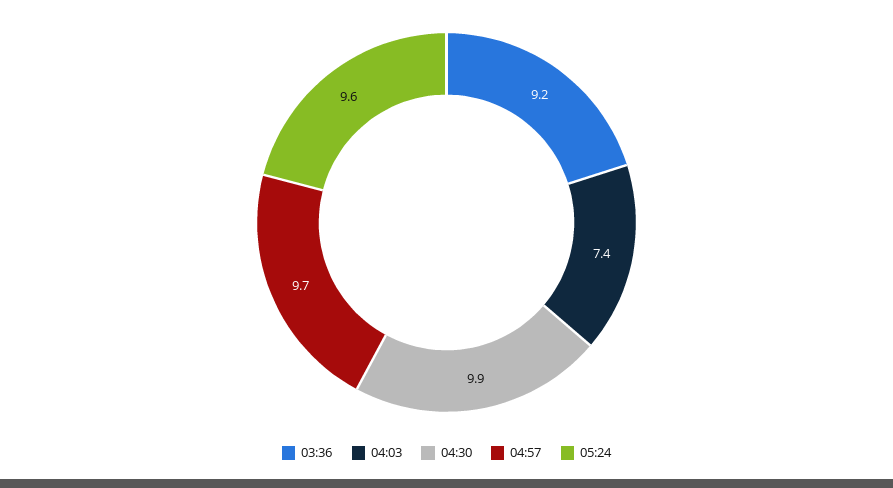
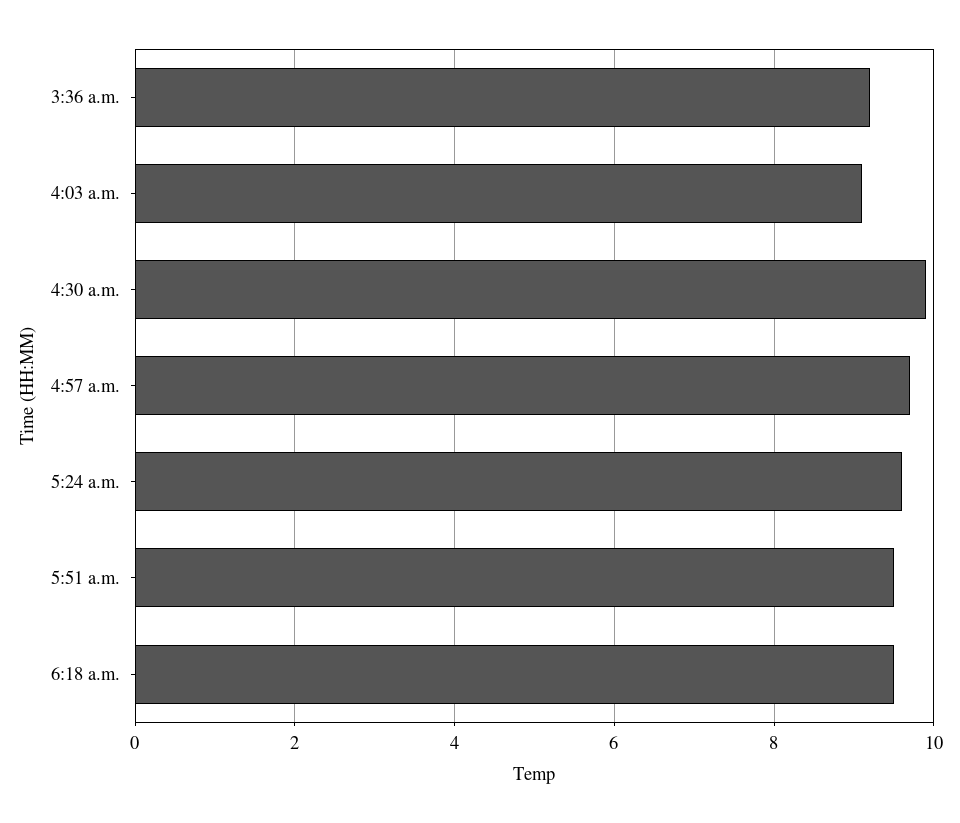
04:03: 7.4 -> 9
5:51 a.m.: none -> 9.5
6:18 a.m.: none -> 9.5

